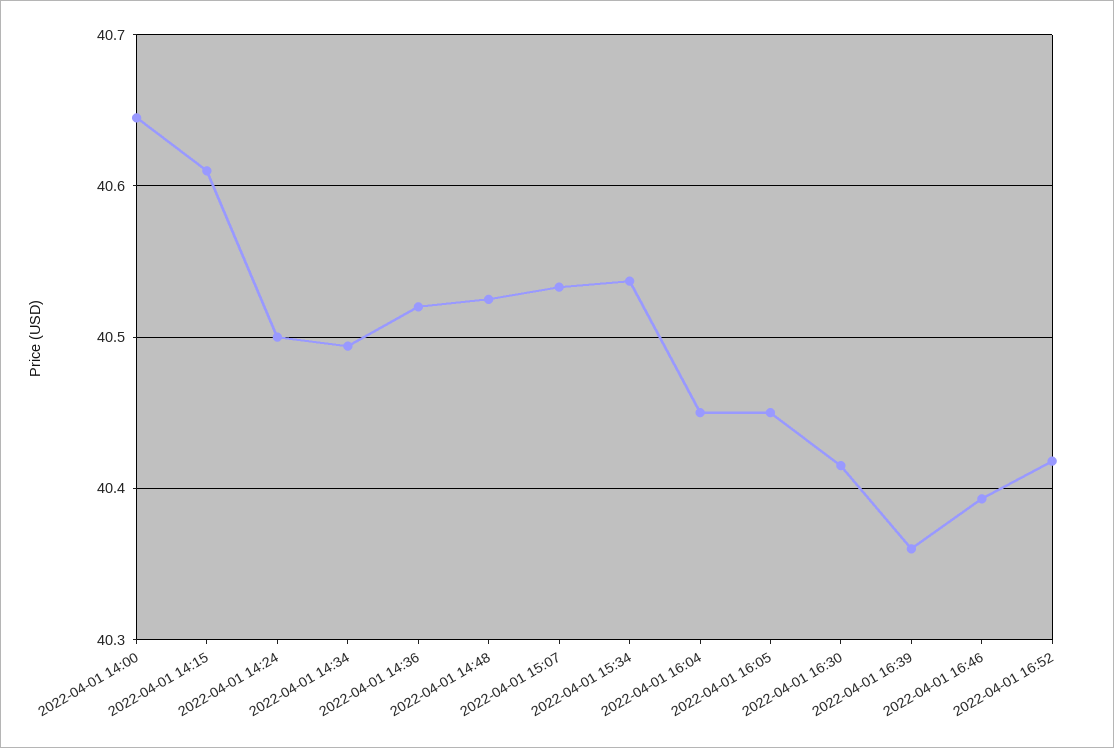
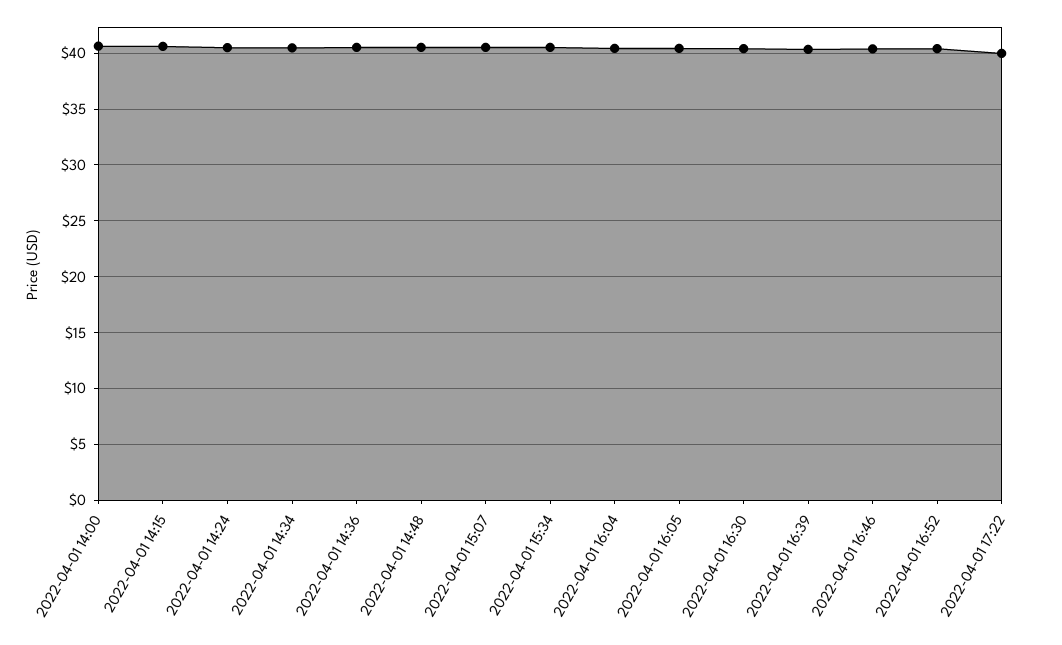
2022-04-01 17:22: none -> 40

